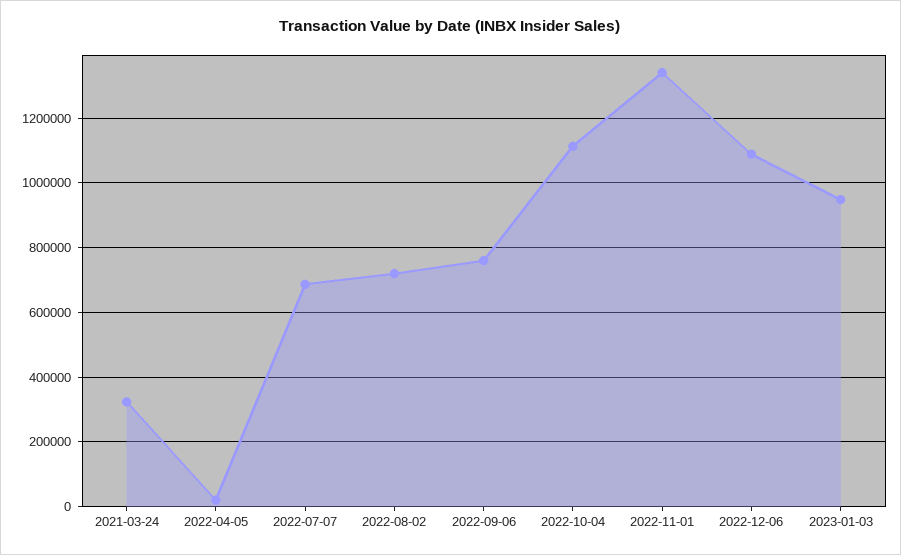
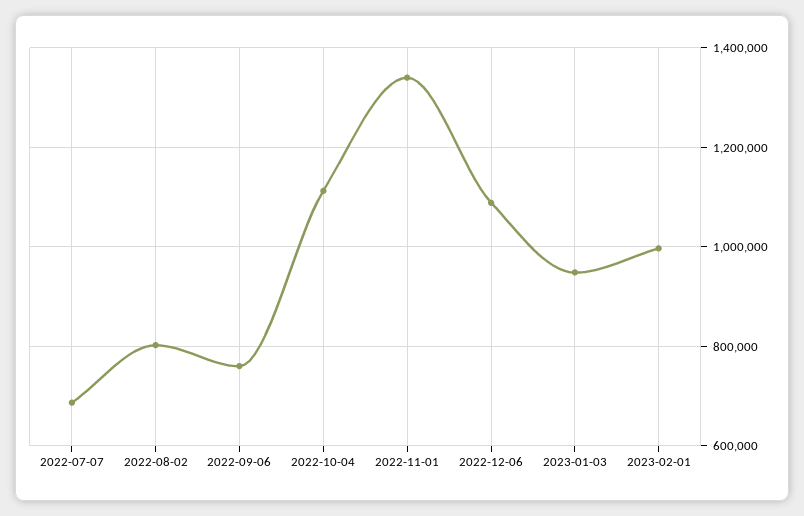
2021-03-24: 320000 -> none
2022-04-05: 20000 -> none
2022-08-02: 720000 -> 800000
2023-02-01: none -> 1000000

